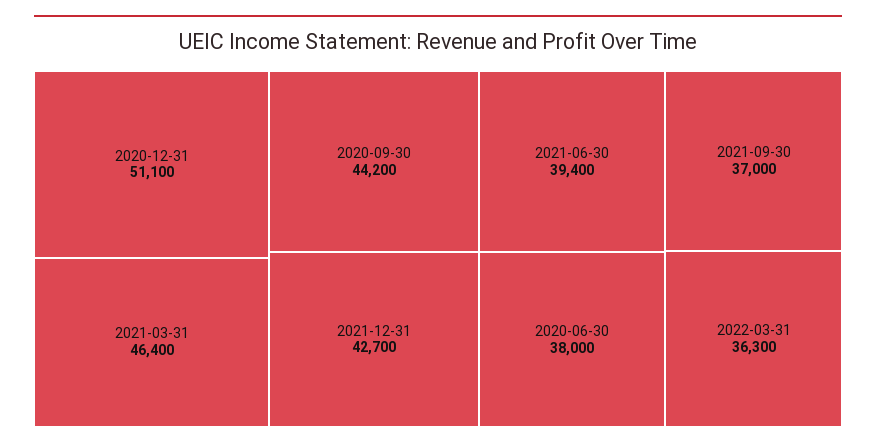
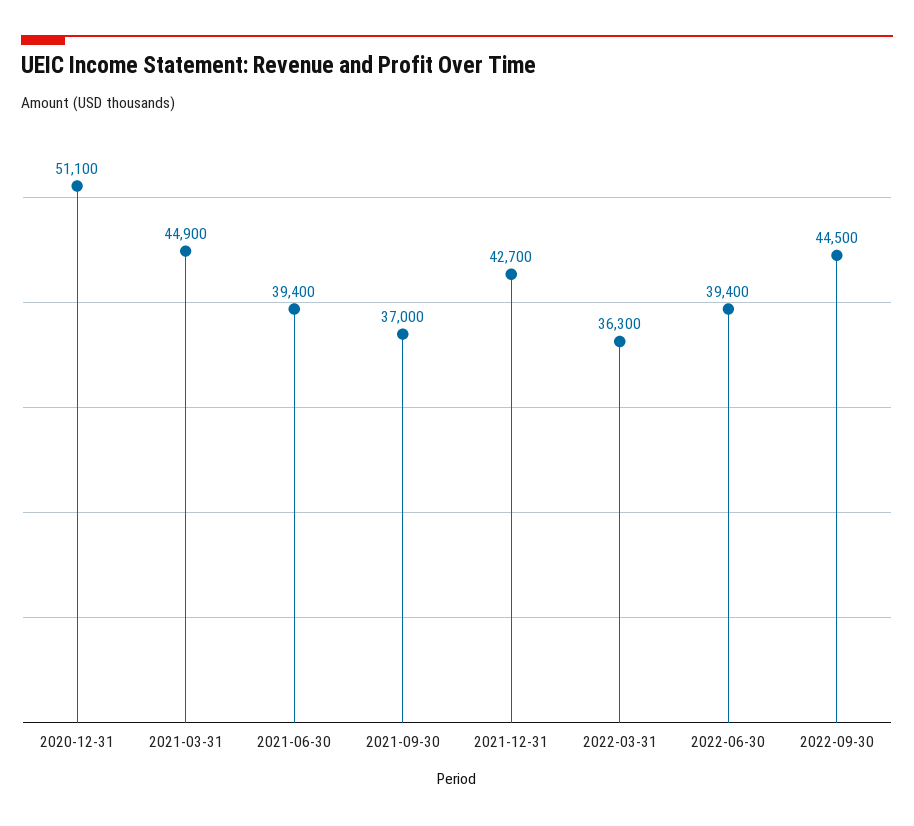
2021-03-31: 46400 -> 44900
2020-09-30: 44200 -> none
2020-06-30: 38000 -> none
2022-06-30: none -> 39400
2022-09-30: none -> 44500

